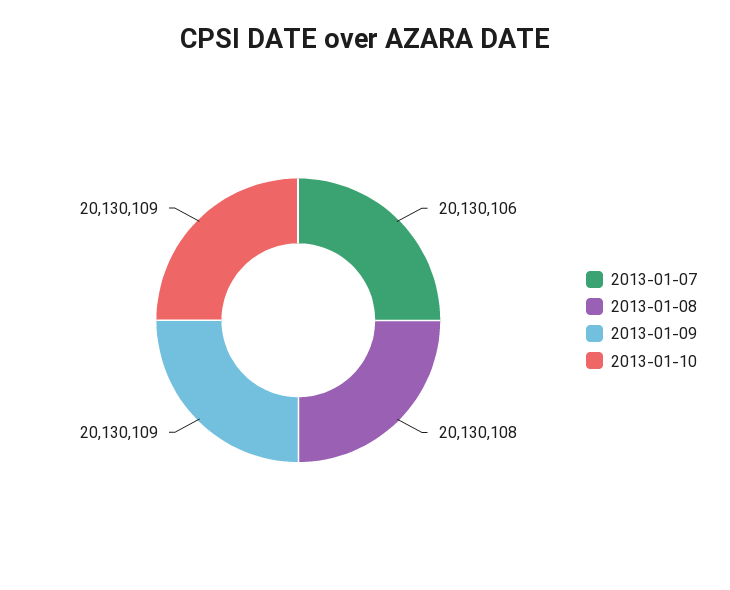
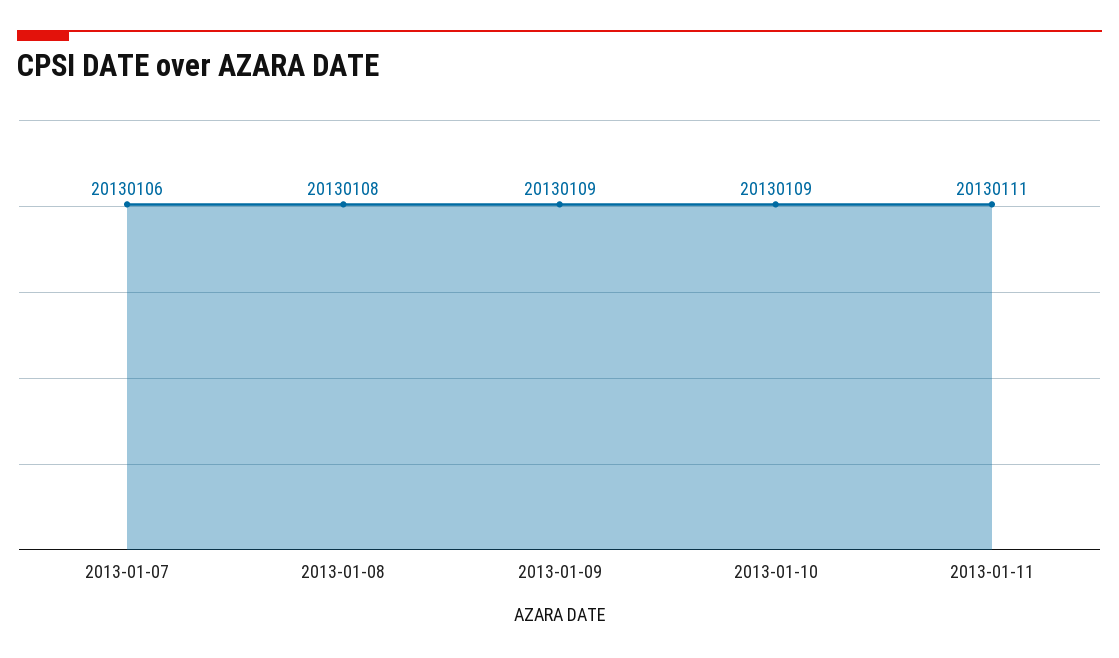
2013-01-11: none -> 20130111

